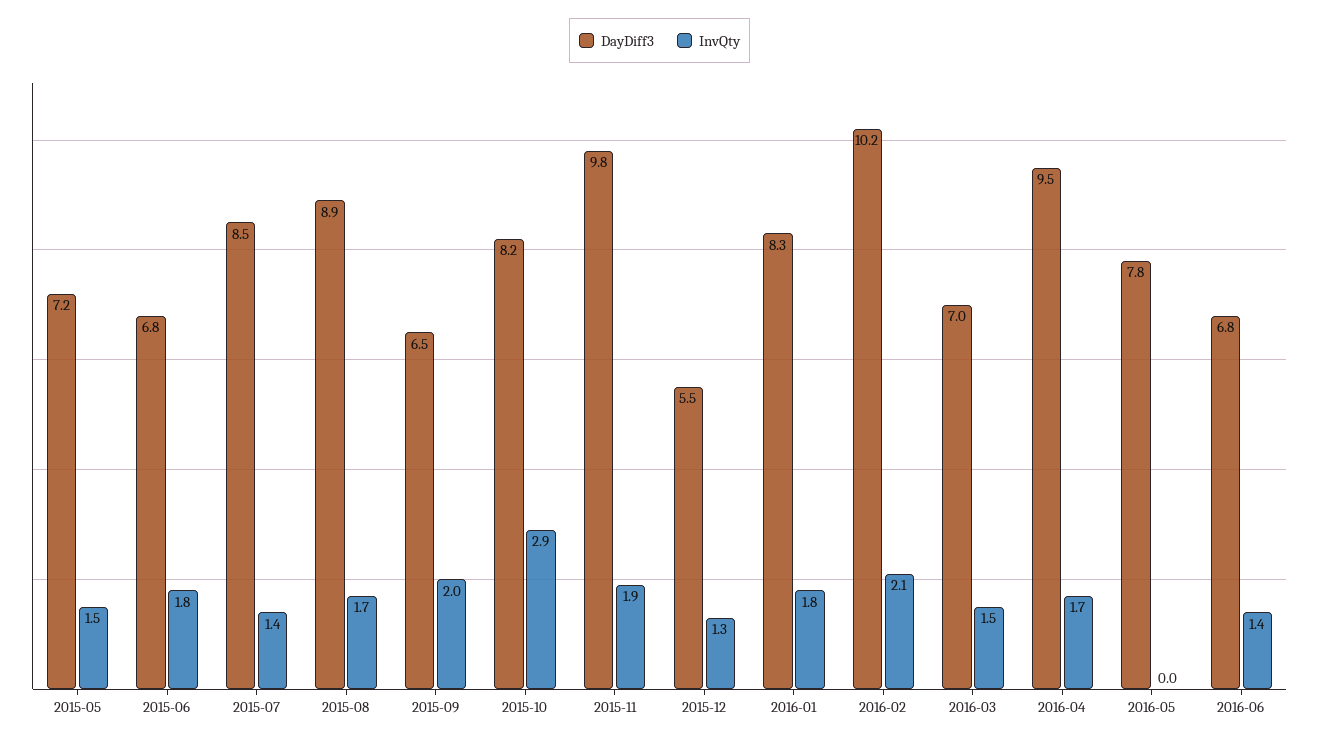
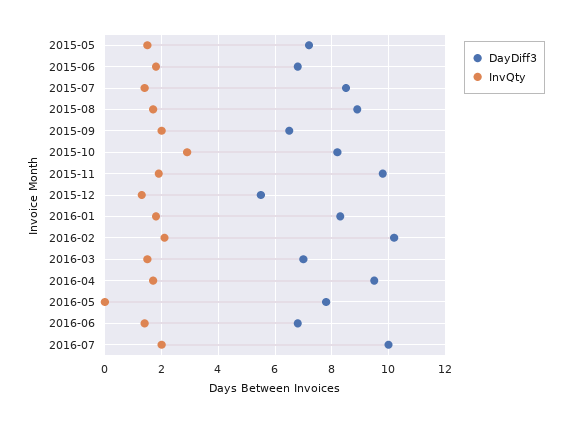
DayDiff3, 2016-07: none -> 10
InvQty, 2016-07: none -> 2

